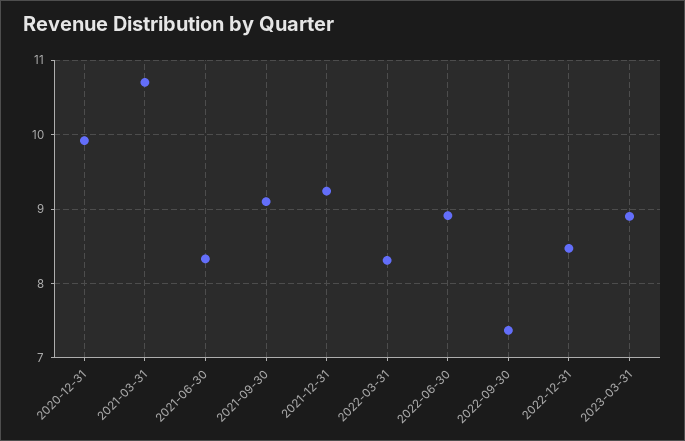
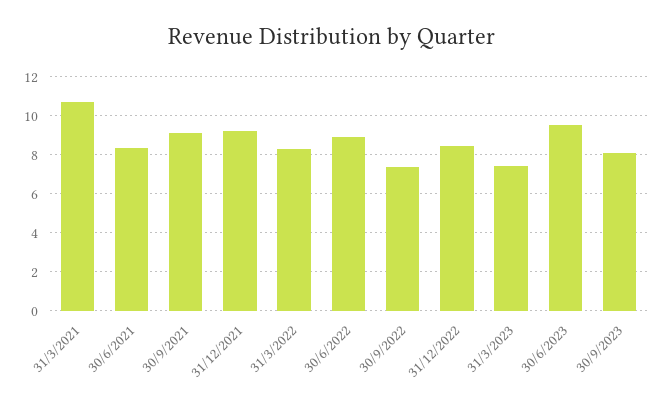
2020-12-31: 9.9 -> none
2023-03-31: 8.9 -> 7.5
30/6/2023: none -> 9.5
30/9/2023: none -> 8

